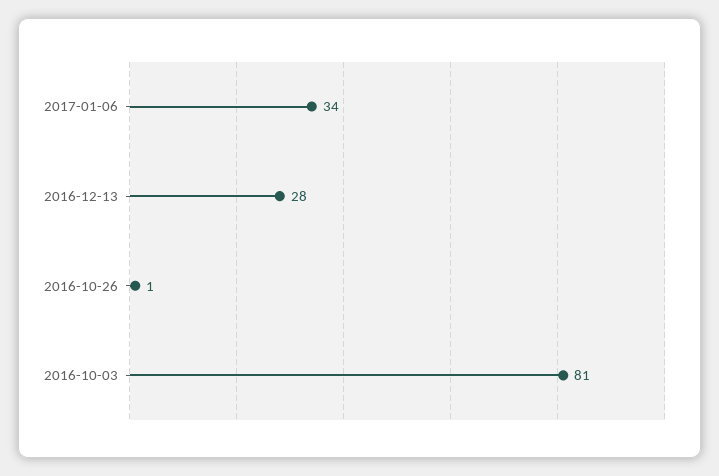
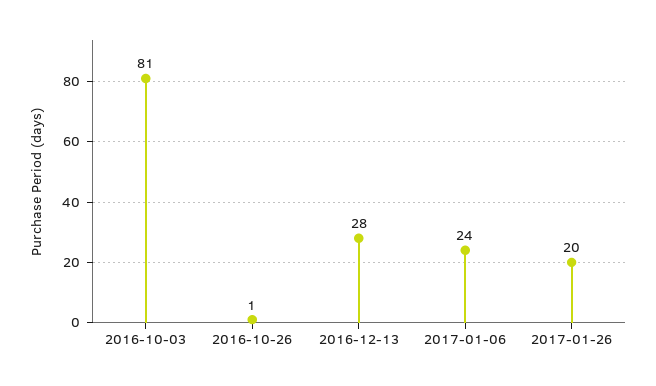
2017-01-06: 34 -> 24
2017-01-26: none -> 20

